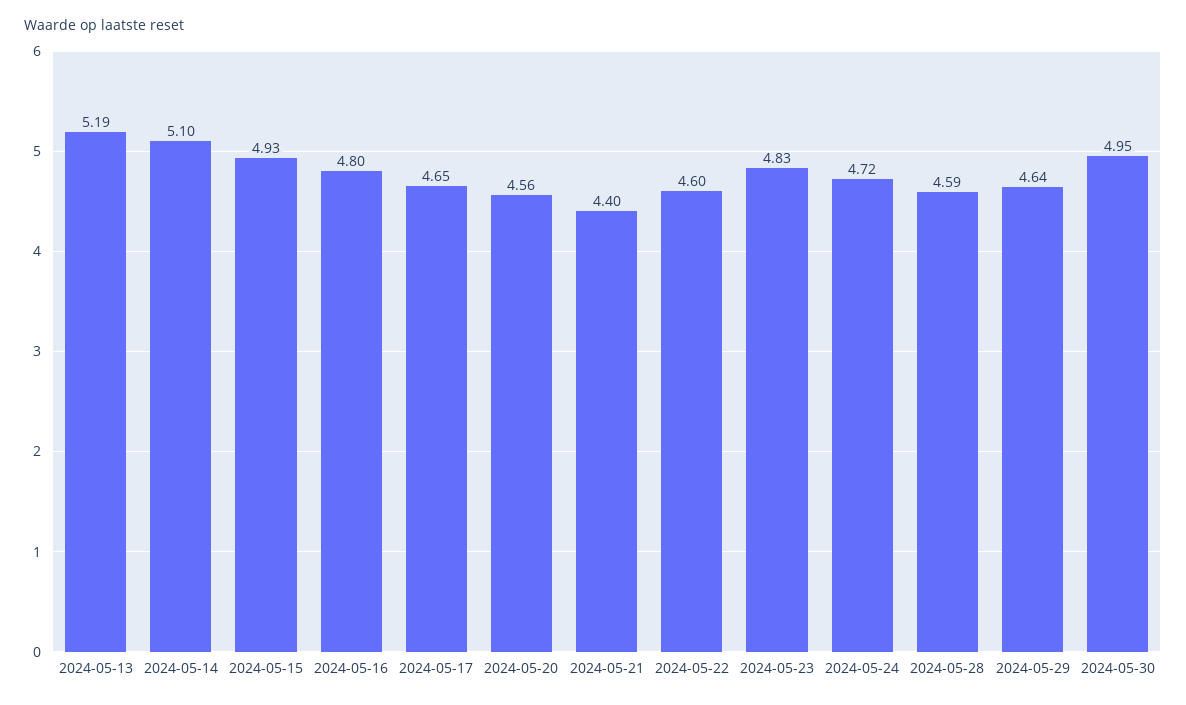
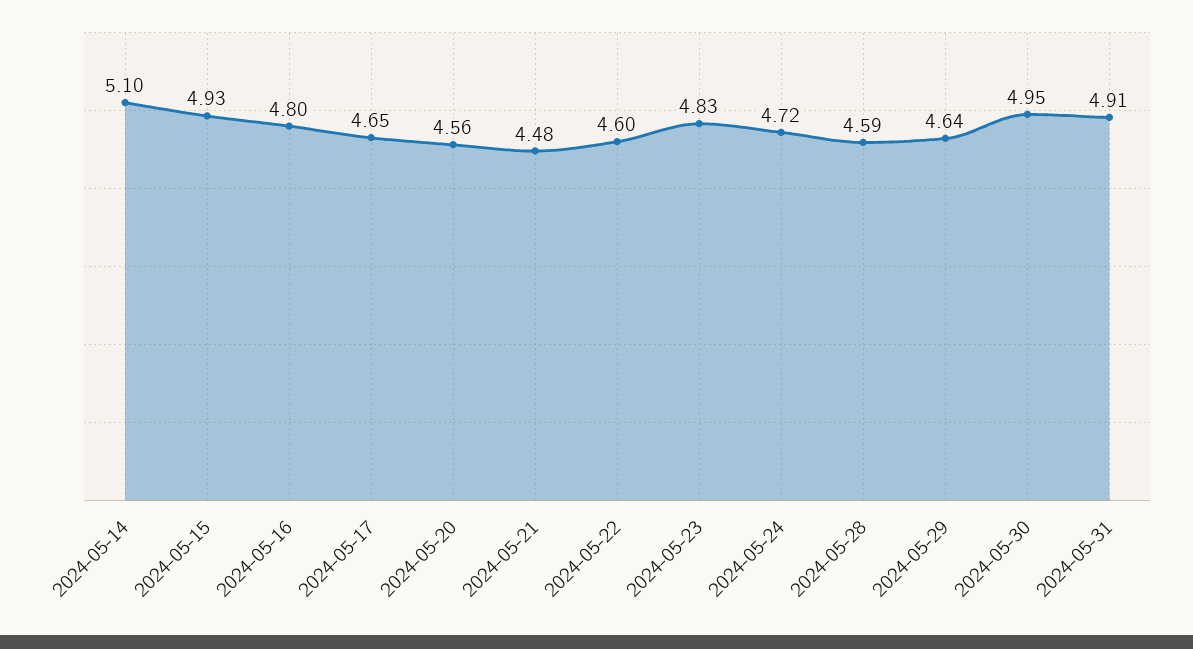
2024-05-13: 5.19 -> none
2024-05-21: 4.4 -> 4.48
2024-05-31: none -> 4.91

